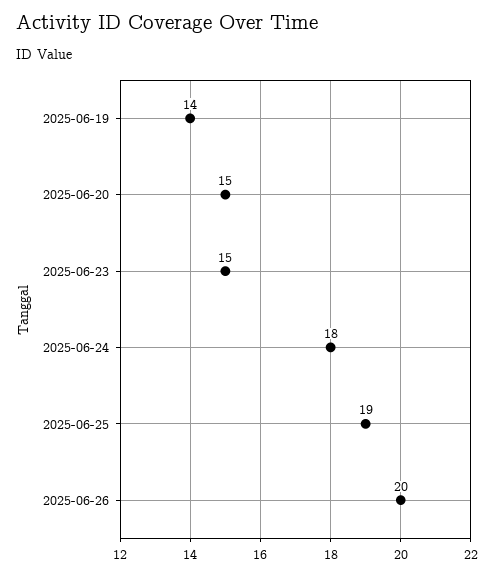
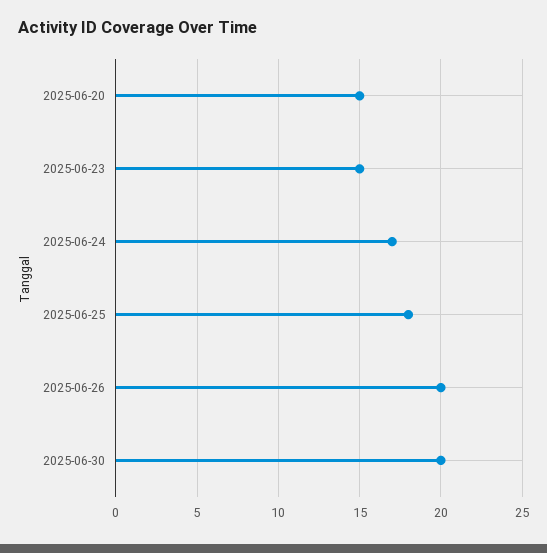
2025-06-19: 14 -> none
2025-06-24: 18 -> 17
2025-06-25: 19 -> 18
2025-06-30: none -> 20

